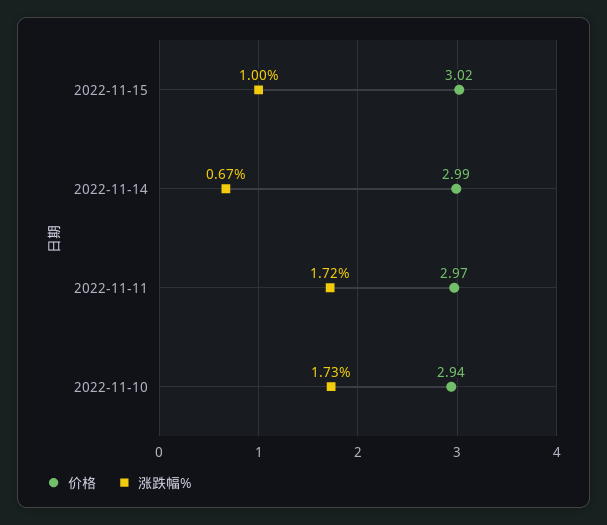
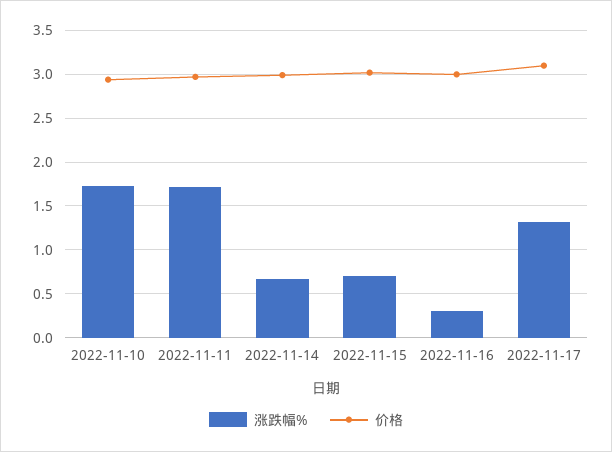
涨跌幅%, 2022-11-15: 1 -> 0.7
涨跌幅%, 2022-11-16: none -> 0.3
价格, 2022-11-16: none -> 3
涨跌幅%, 2022-11-17: none -> 1.3
价格, 2022-11-17: none -> 3.1

